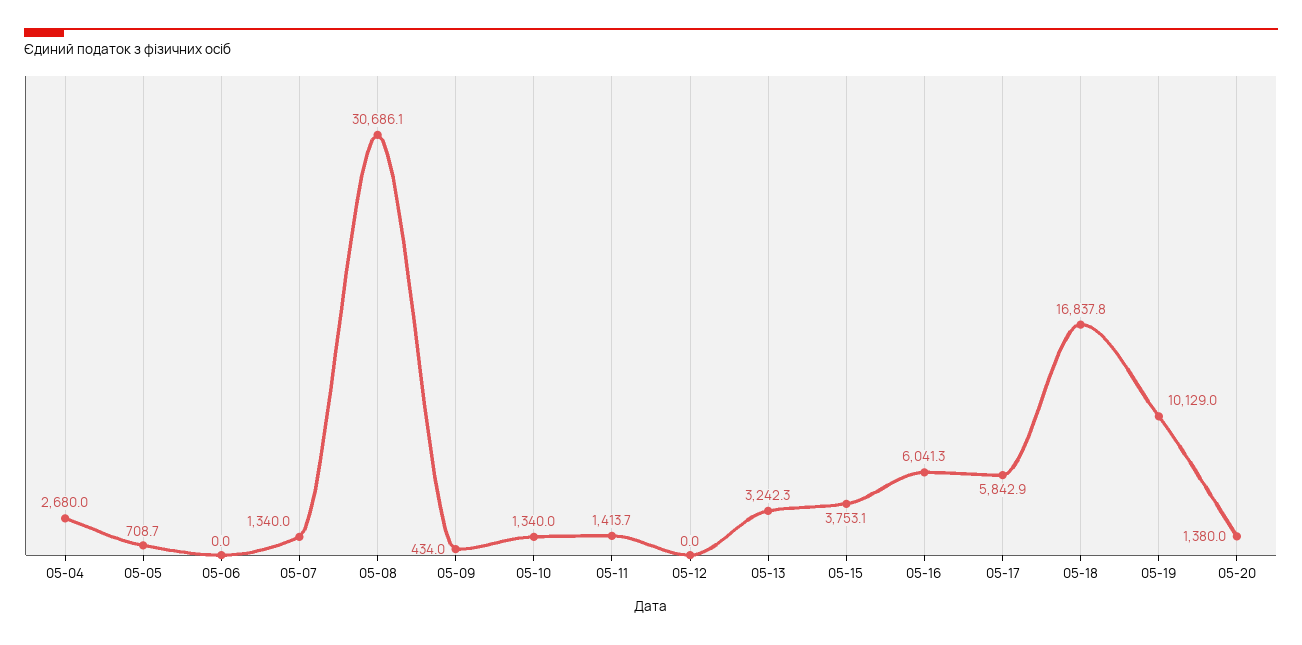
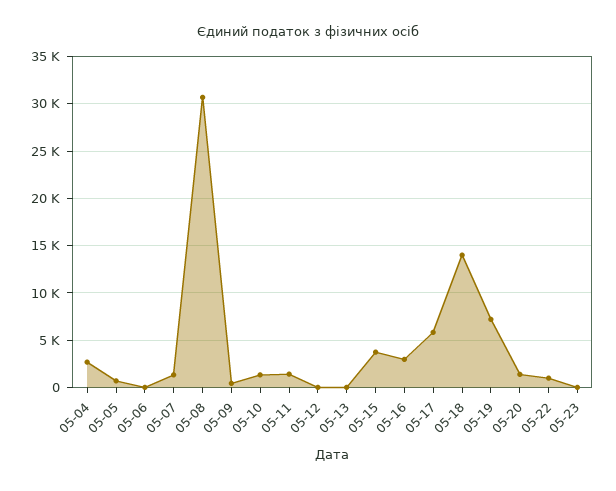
05-13: 3242.3 -> 0
05-16: 6041.3 -> 3000
05-18: 16837.8 -> 14000
05-19: 10129 -> 7000
05-22: none -> 1000
05-23: none -> 0

